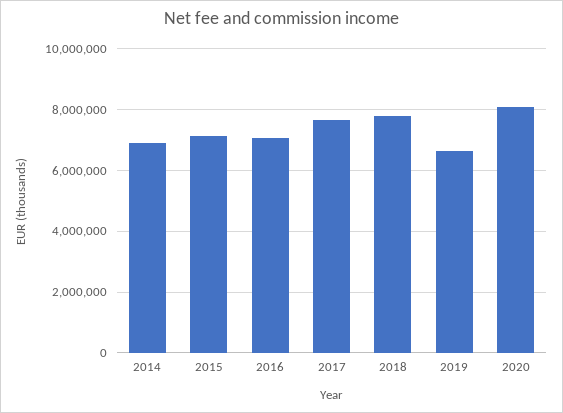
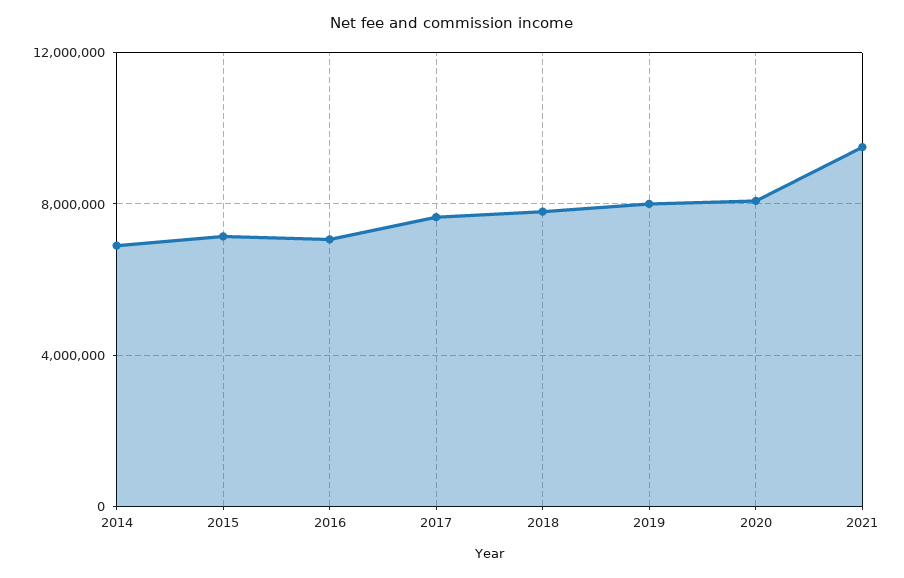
2019: 6600000 -> 8000000
2021: none -> 9500000

